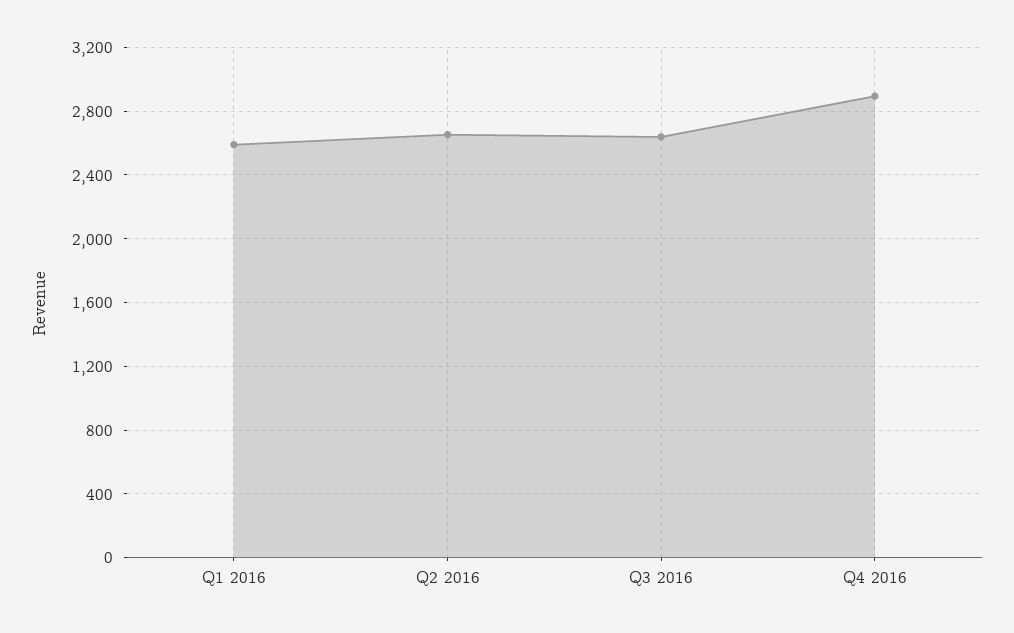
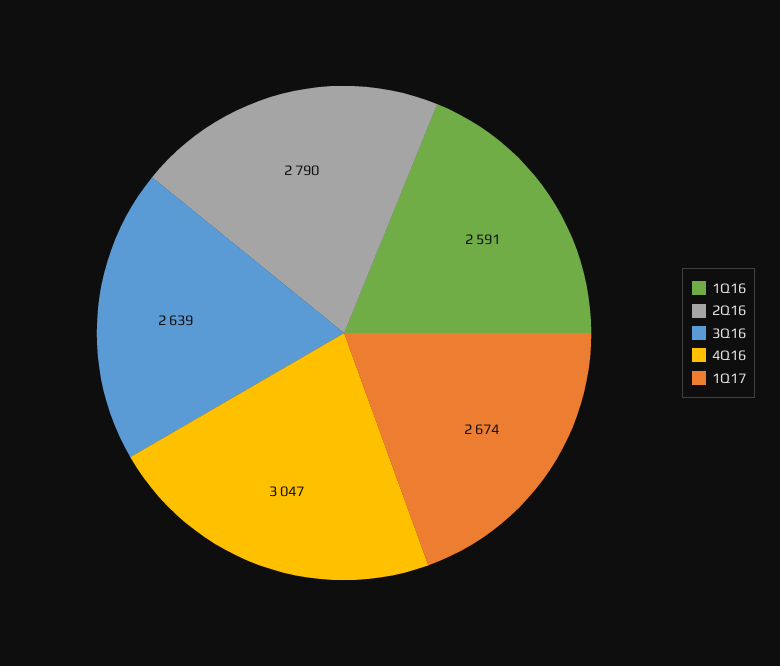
Q2 2016: 2650 -> 2790
Q4 2016: 2900 -> 3047
1Q17: none -> 2674

